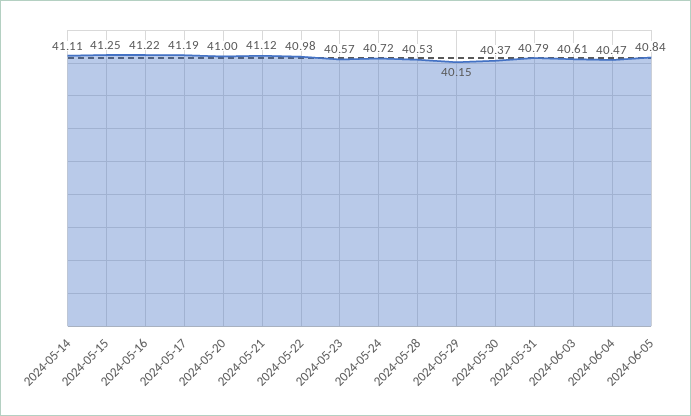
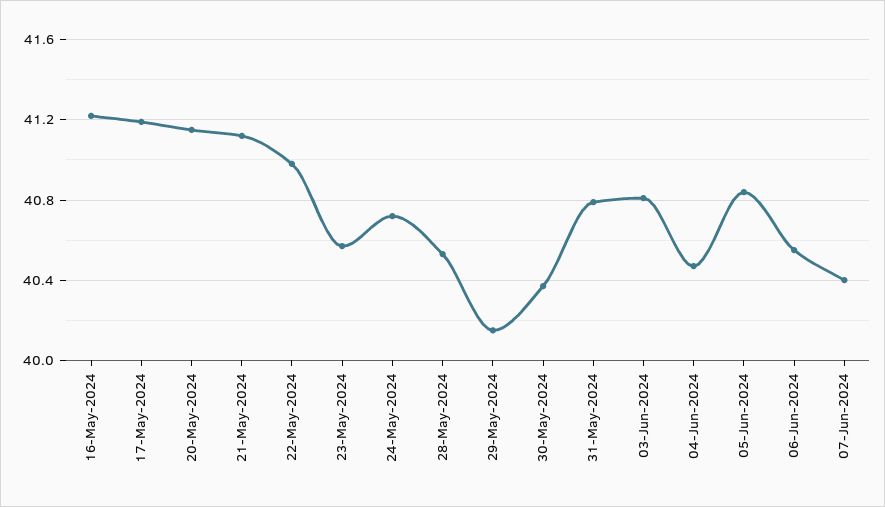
2024-05-14: 41.11 -> none
2024-05-15: 41.25 -> none
2024-05-20: 41 -> 41.15
2024-06-03: 40.61 -> 40.8
06-Jun-2024: none -> 40.55
07-Jun-2024: none -> 40.4

